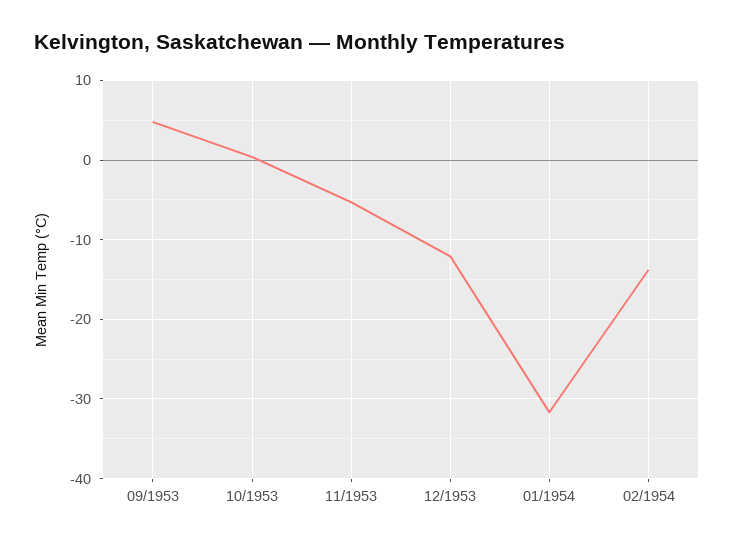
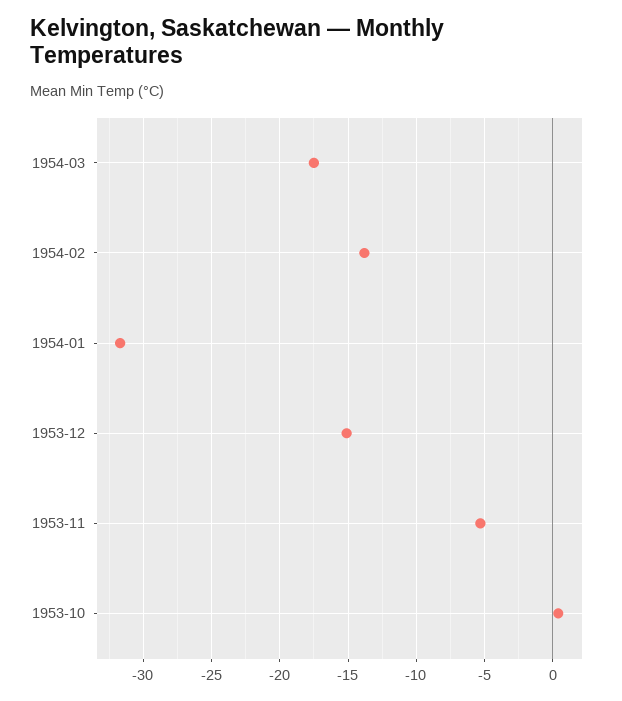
09/1953: 5 -> none
12/1953: -12 -> -15
1954-03: none -> -17.5

